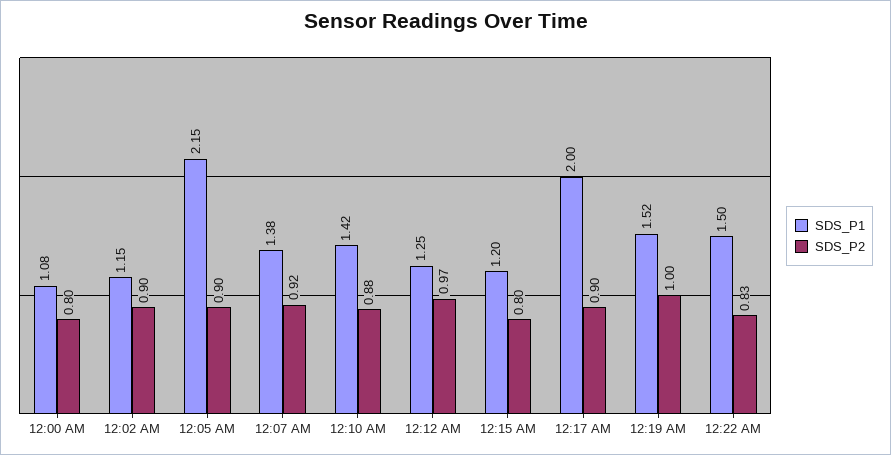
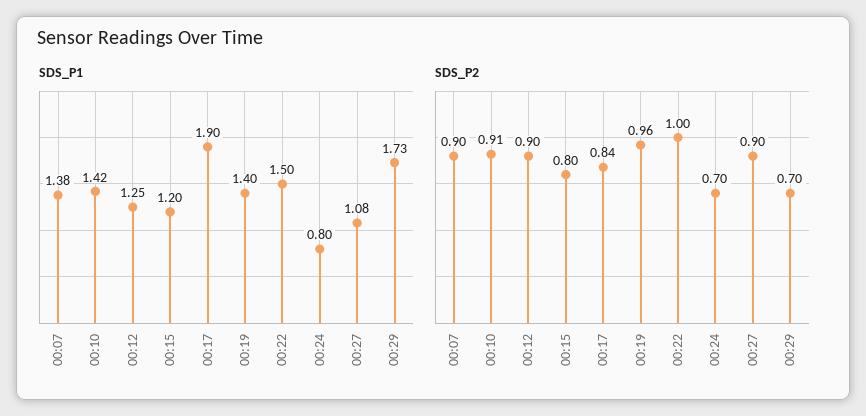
SDS_P1, 12:00 AM: 1.08 -> none
SDS_P2, 12:00 AM: 0.8 -> none
SDS_P1, 12:02 AM: 1.15 -> none
SDS_P2, 12:02 AM: 0.9 -> none
SDS_P1, 12:05 AM: 2.15 -> none
SDS_P2, 12:05 AM: 0.9 -> none
SDS_P2, 12:07 AM: 0.92 -> 0.9
SDS_P2, 12:10 AM: 0.88 -> 0.91
SDS_P2, 12:12 AM: 0.97 -> 0.9
SDS_P1, 12:17 AM: 2 -> 1.9
SDS_P2, 12:17 AM: 0.9 -> 0.84
SDS_P1, 12:19 AM: 1.52 -> 1.4
SDS_P2, 12:19 AM: 1 -> 0.96
SDS_P2, 12:22 AM: 0.83 -> 1
SDS_P1, 00:24: none -> 0.8
SDS_P1, 00:27: none -> 1.08
SDS_P1, 00:29: none -> 1.73
SDS_P2, 00:24: none -> 0.7
SDS_P2, 00:27: none -> 0.9
SDS_P2, 00:29: none -> 0.7

